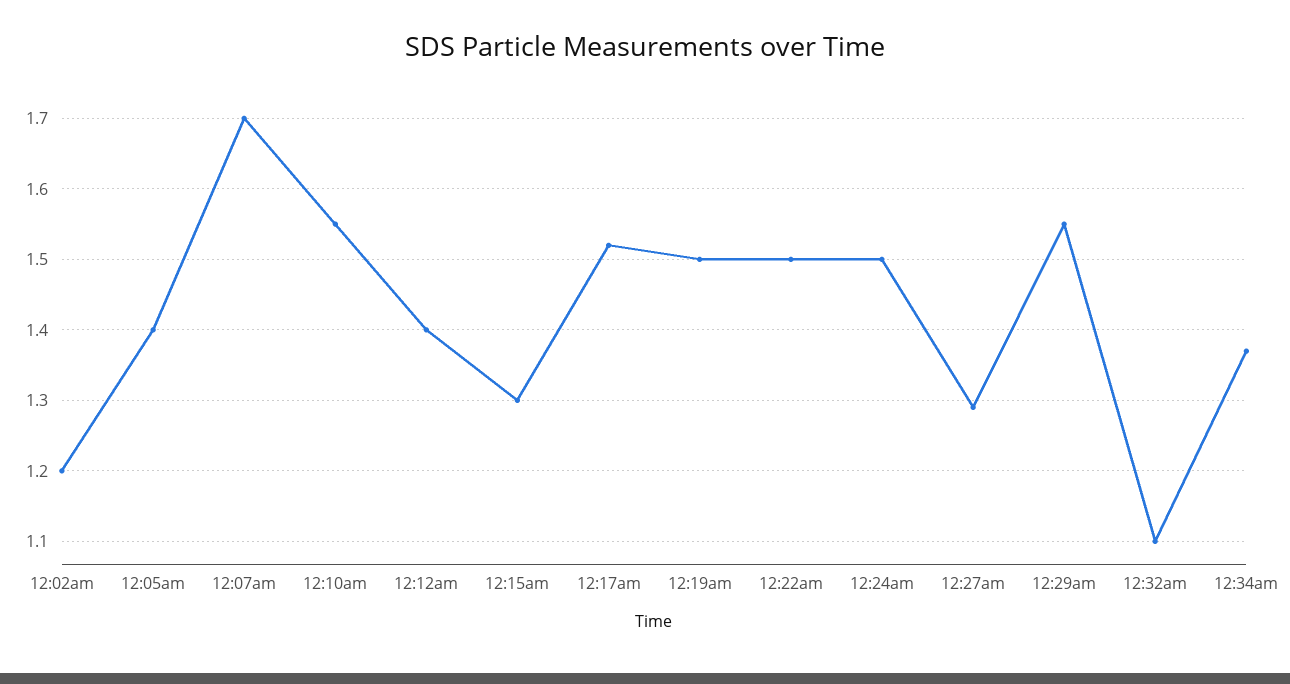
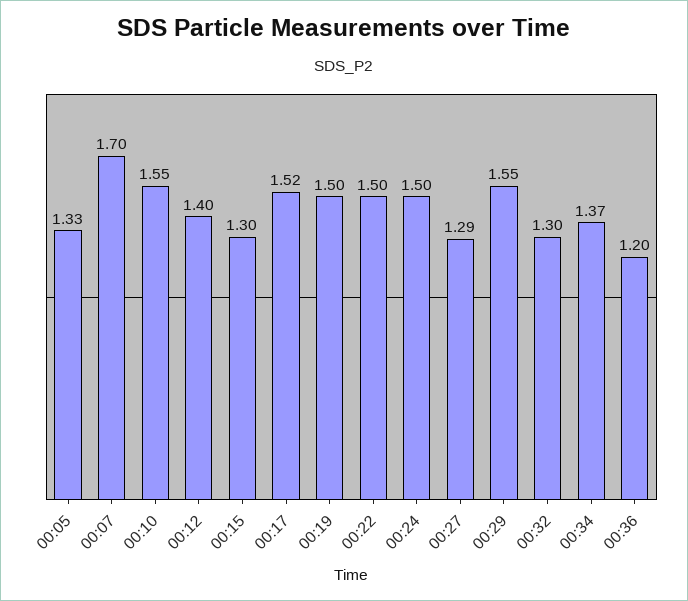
12:02am: 1.2 -> none
12:05am: 1.4 -> 1.33
12:32am: 1.1 -> 1.3
00:36: none -> 1.2

